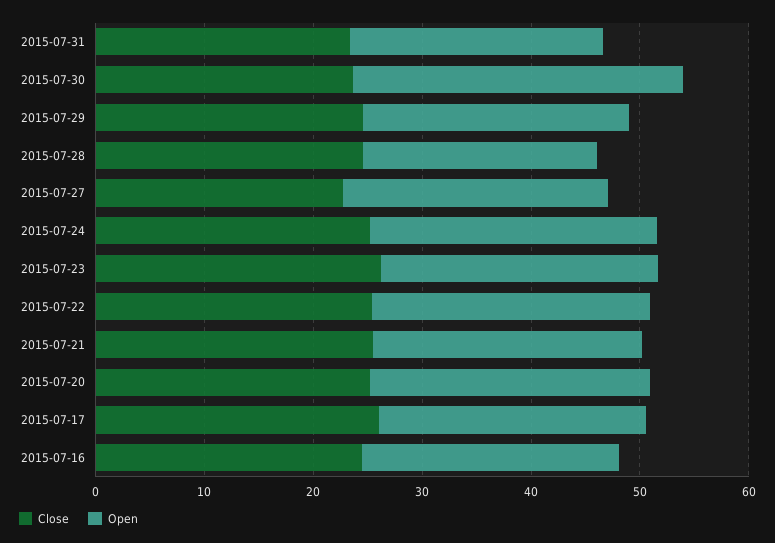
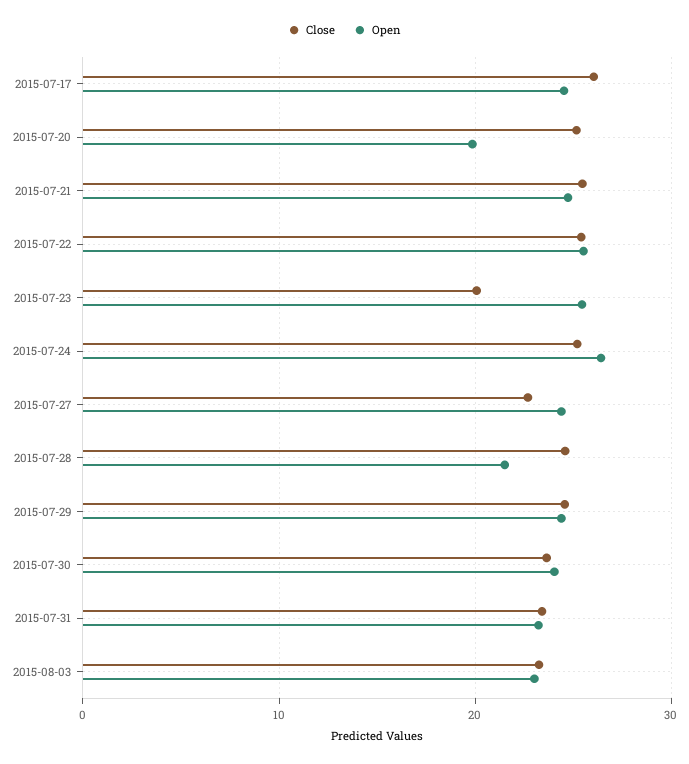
Open, 2015-07-30: 30 -> 24
Close, 2015-07-23: 26 -> 20
Open, 2015-07-20: 26 -> 20
Close, 2015-07-16: 24 -> none
Open, 2015-07-16: 24 -> none
Close, 2015-08-03: none -> 23
Open, 2015-08-03: none -> 23

